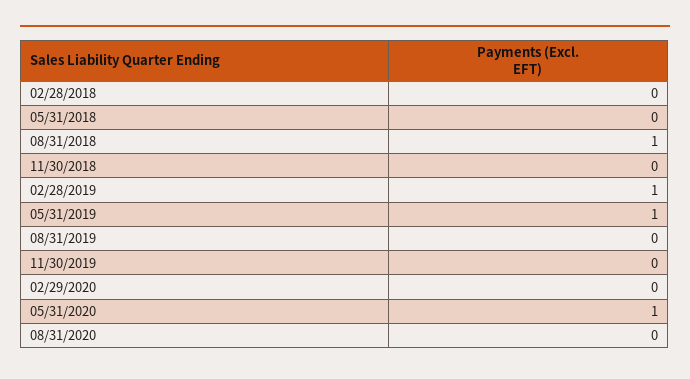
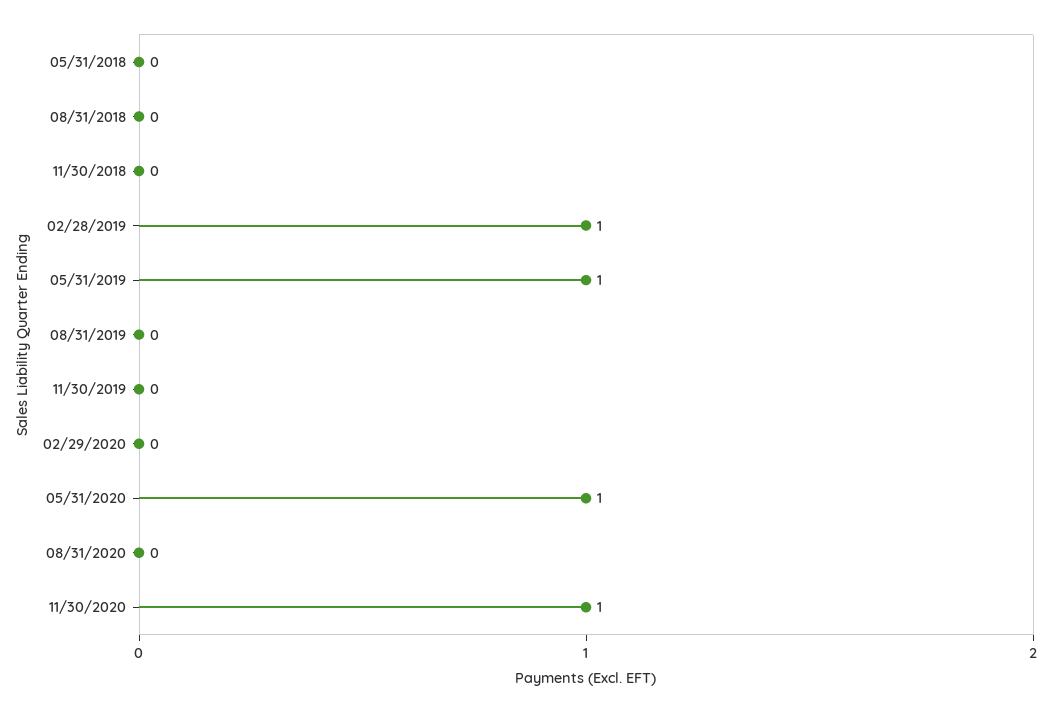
02/28/2018: 0 -> none
08/31/2018: 1 -> 0
11/30/2020: none -> 1

